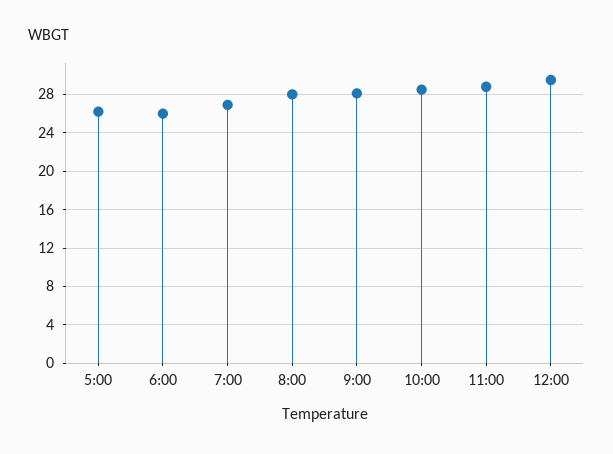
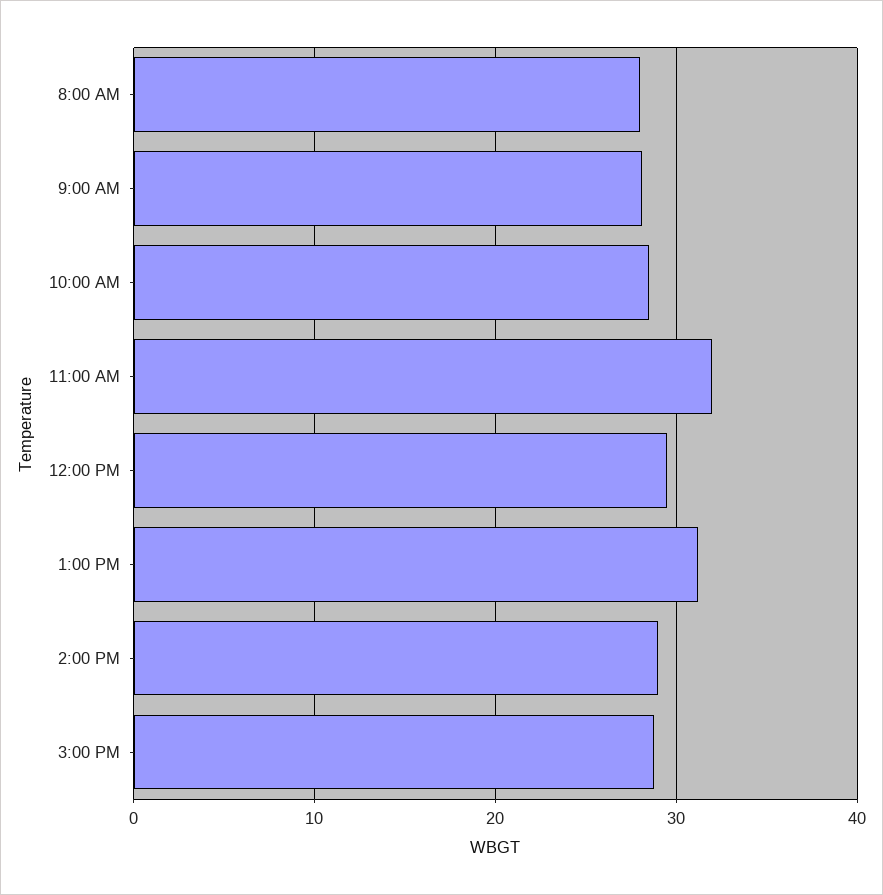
5:00: 26 -> none
6:00: 26 -> none
7:00: 27 -> none
11:00: 29 -> 32
1:00 PM: none -> 31
2:00 PM: none -> 29
3:00 PM: none -> 29

